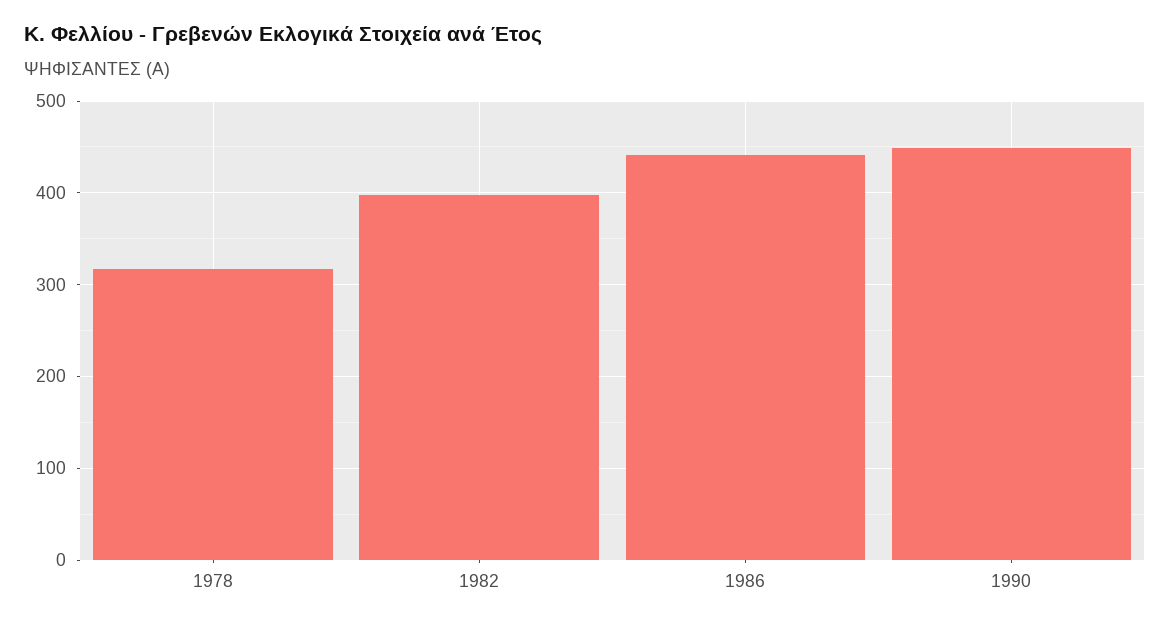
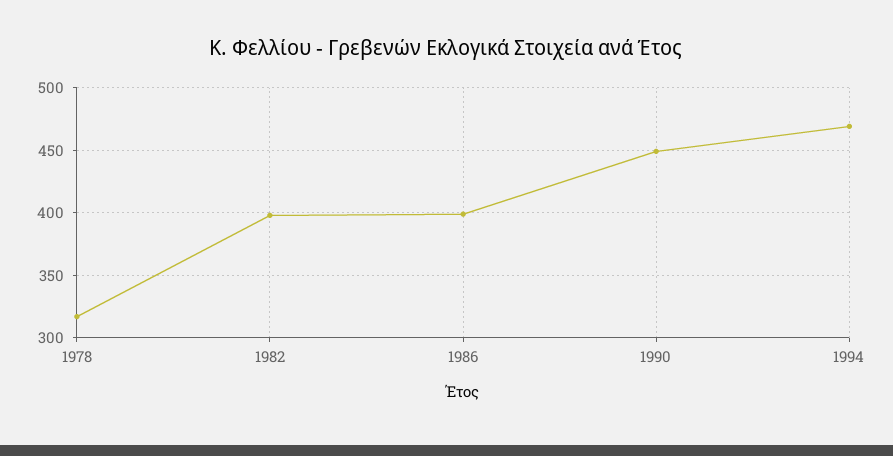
1986: 440 -> 400
1994: none -> 470

